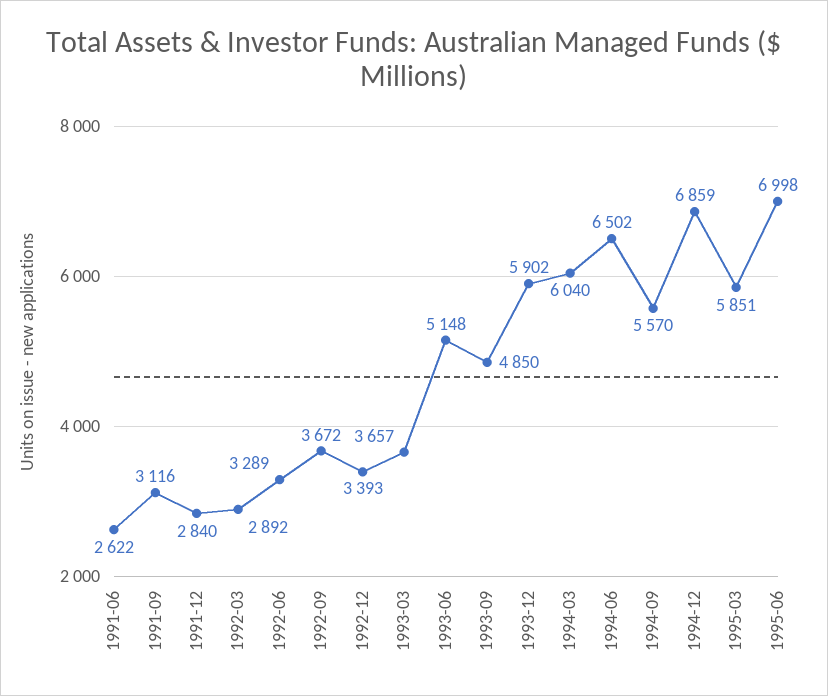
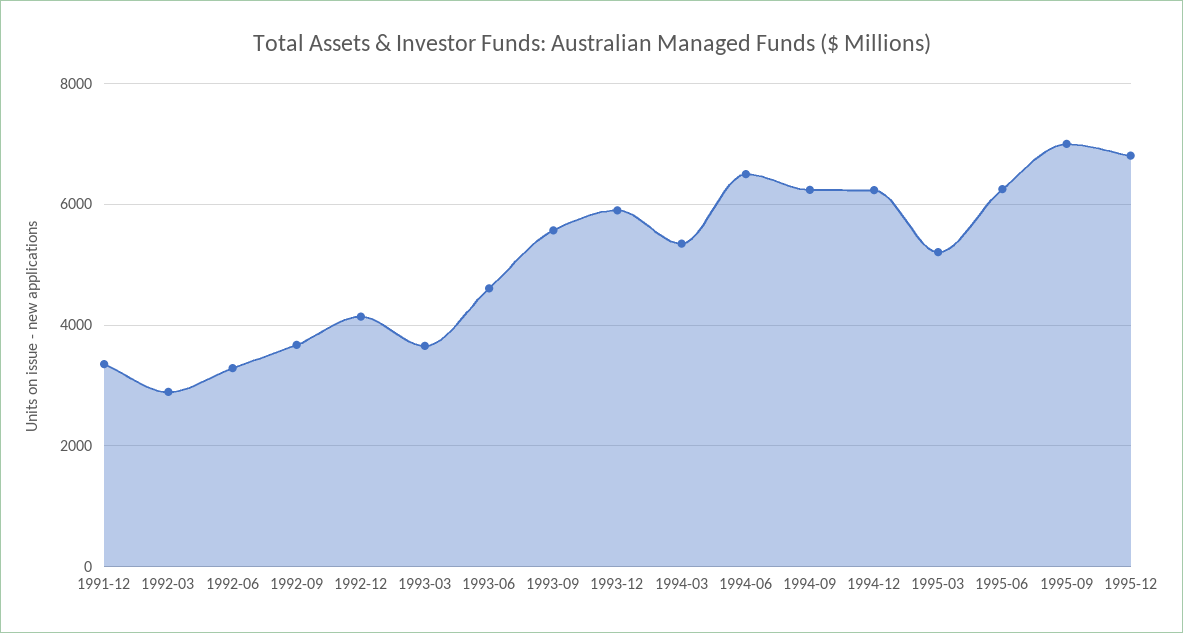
1991-06: 2622 -> none
1991-09: 3116 -> none
1991-12: 2840 -> 3400
1992-12: 3393 -> 4200
1993-06: 5148 -> 4600
1993-09: 4850 -> 5600
1994-03: 6040 -> 5400
1994-09: 5570 -> 6200
1994-12: 6859 -> 6200
1995-03: 5851 -> 5200
1995-06: 6998 -> 6200
1995-09: none -> 7000
1995-12: none -> 6800

